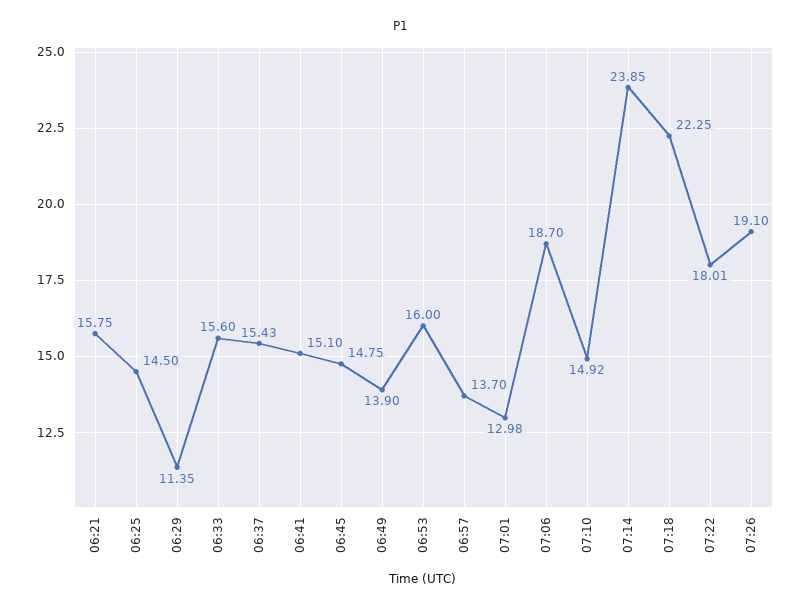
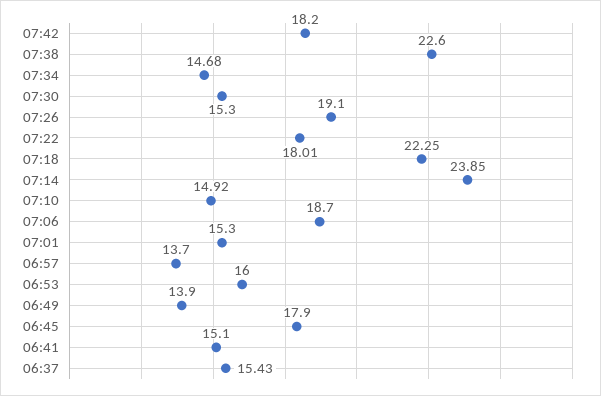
06:21: 15.75 -> none
06:25: 14.5 -> none
06:29: 11.35 -> none
06:33: 15.6 -> none
06:45: 14.75 -> 17.9
07:01: 12.98 -> 15.3
07:42: none -> 18.2
07:38: none -> 22.6
07:34: none -> 14.68
07:30: none -> 15.3

